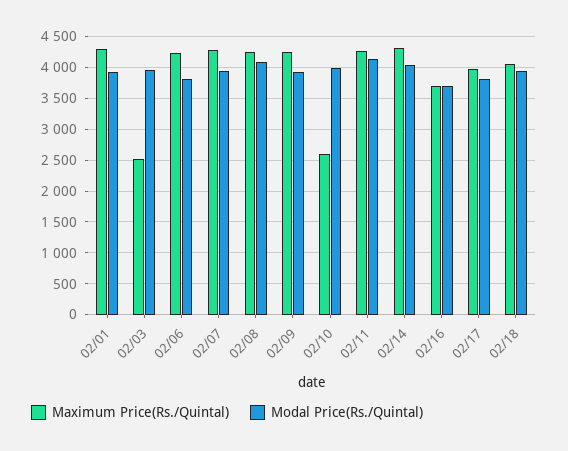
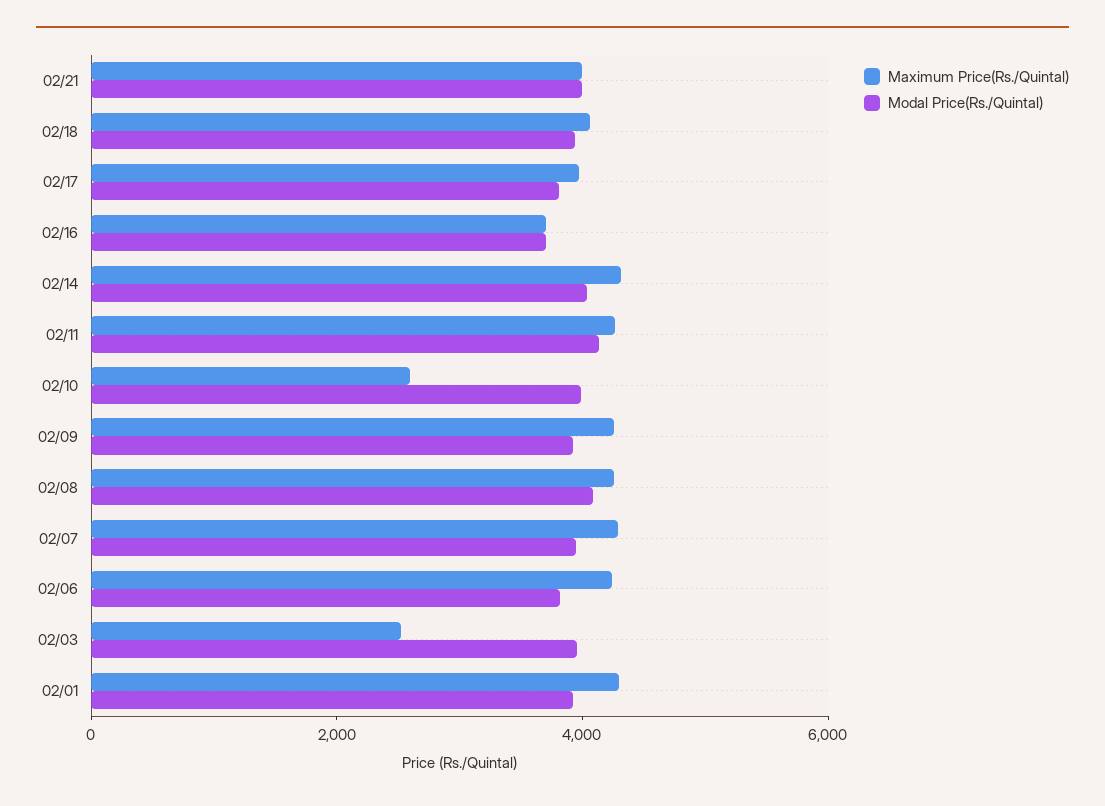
Maximum Price(Rs./Quintal), 02/21: none -> 4000
Modal Price(Rs./Quintal), 02/21: none -> 4000

